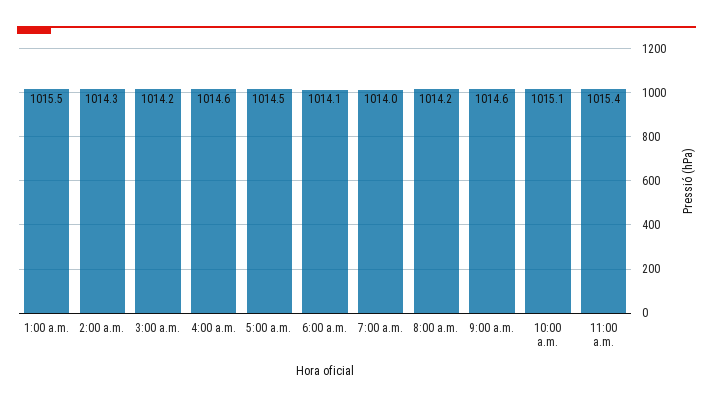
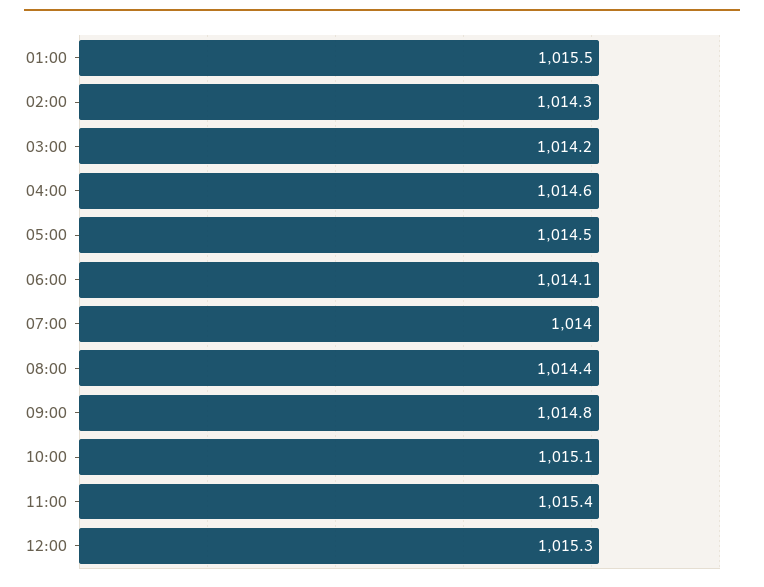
8:00 a.m.: 1014.2 -> 1014.4
9:00 a.m.: 1014.6 -> 1014.8
12:00: none -> 1015.3

